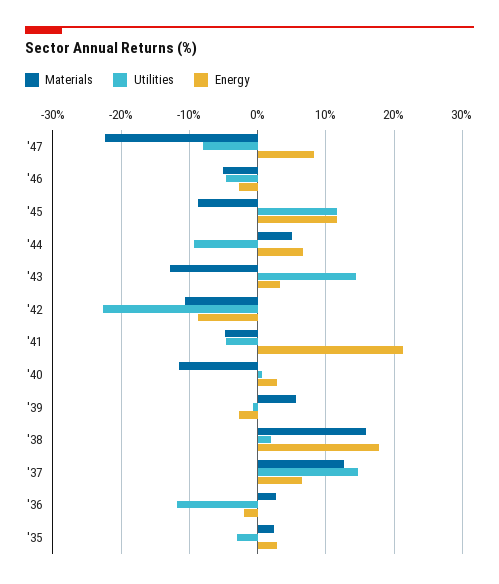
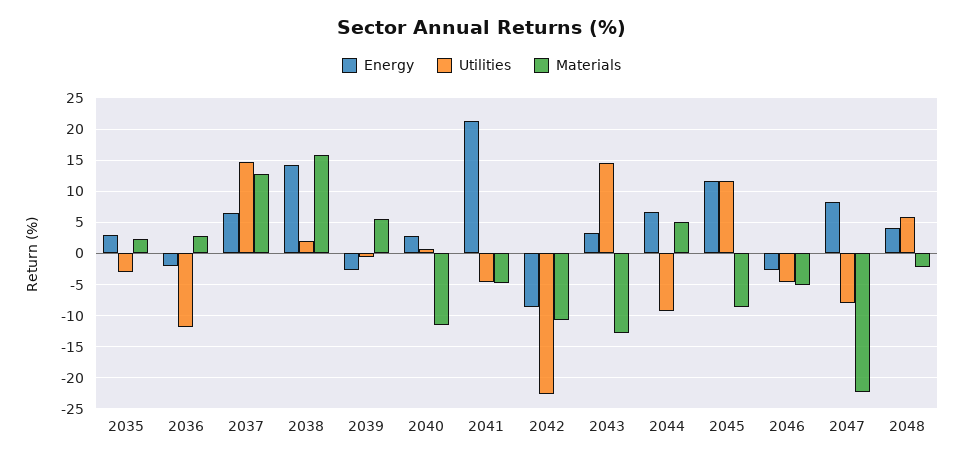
Energy, '38: 18 -> 14
Energy, 2048: none -> 4
Utilities, 2048: none -> 6
Materials, 2048: none -> -2

